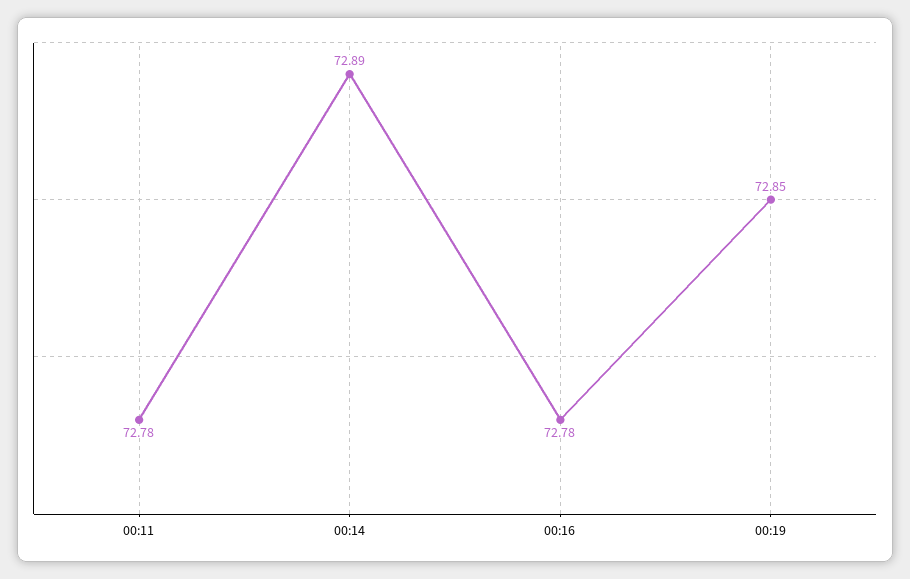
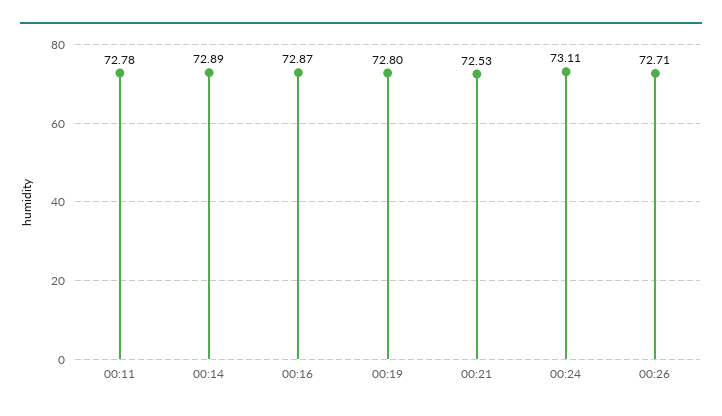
00:16: 72.78 -> 72.87
00:19: 72.85 -> 72.8
00:21: none -> 72.53
00:24: none -> 73.11
00:26: none -> 72.71

